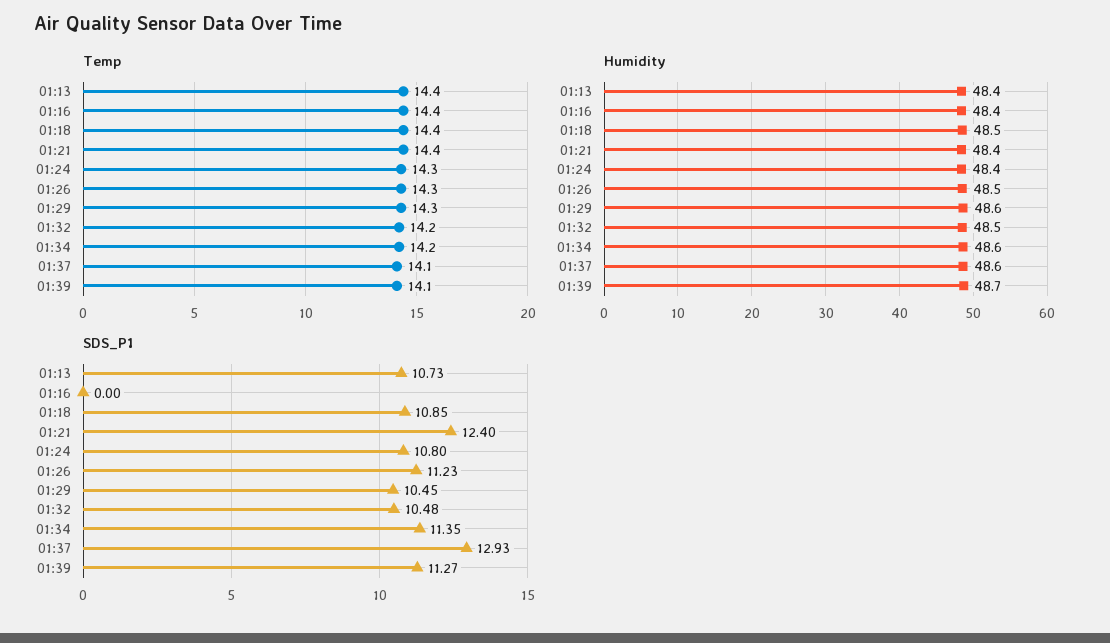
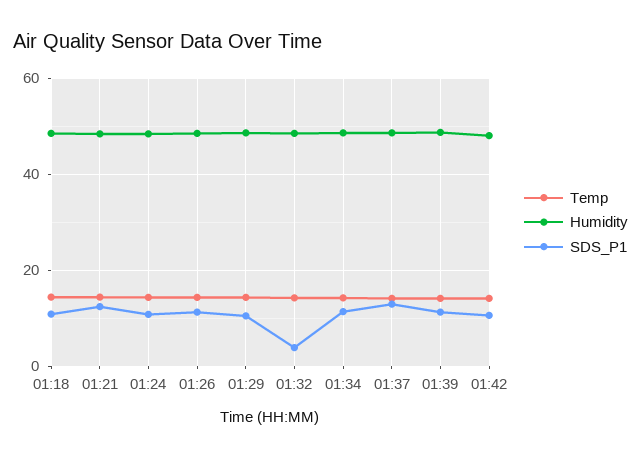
Temp, 01:13: 14.4 -> none
Temp, 01:16: 14.4 -> none
Humidity, 01:13: 48.4 -> none
Humidity, 01:16: 48.4 -> none
SDS_P1, 01:13: 10.73 -> none
SDS_P1, 01:16: 0 -> none
SDS_P1, 01:32: 10.48 -> 4
Temp, 01:42: none -> 14
Humidity, 01:42: none -> 48
SDS_P1, 01:42: none -> 10

